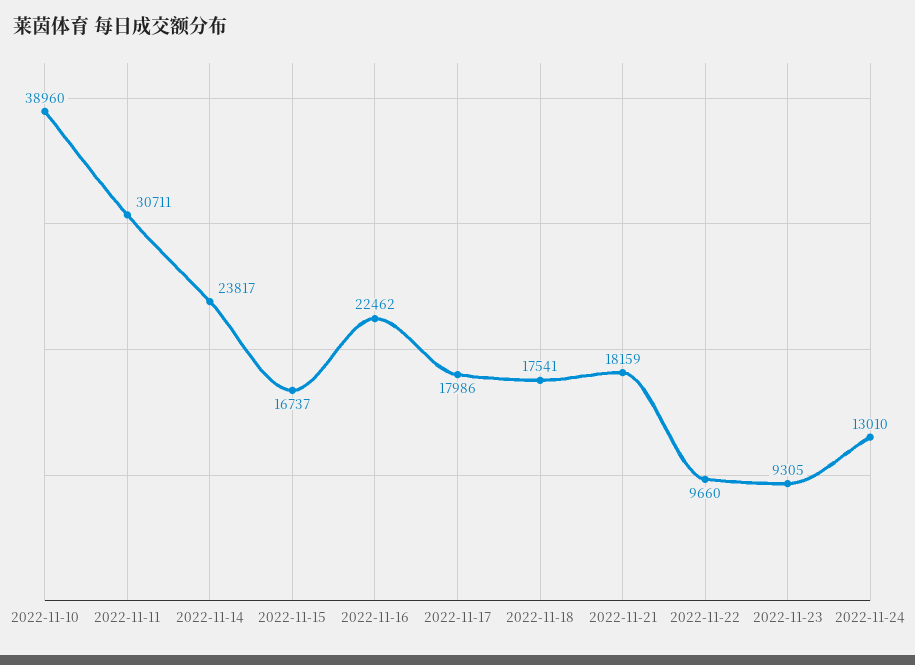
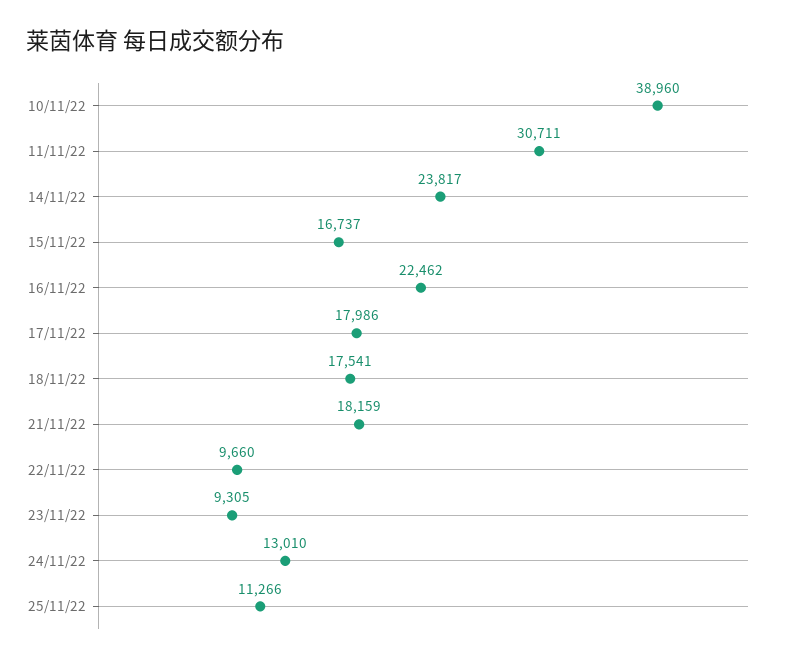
25/11/22: none -> 11266

